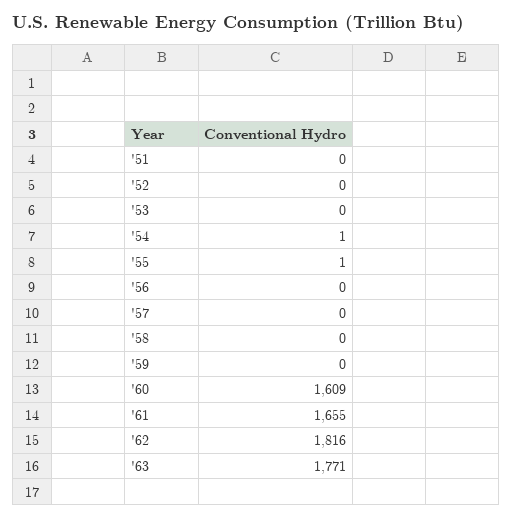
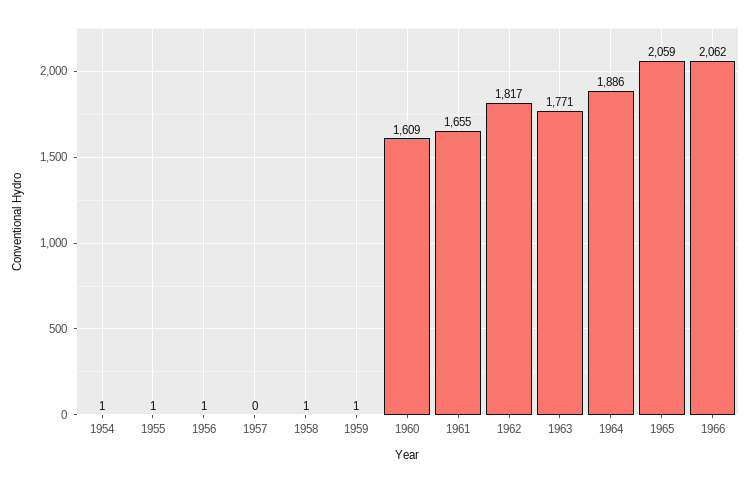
'51: 0 -> none
'52: 0 -> none
'53: 0 -> none
'56: 0 -> 1
'58: 0 -> 1
'59: 0 -> 1
'62: 1816 -> 1817
1964: none -> 1886
1965: none -> 2059
1966: none -> 2062

